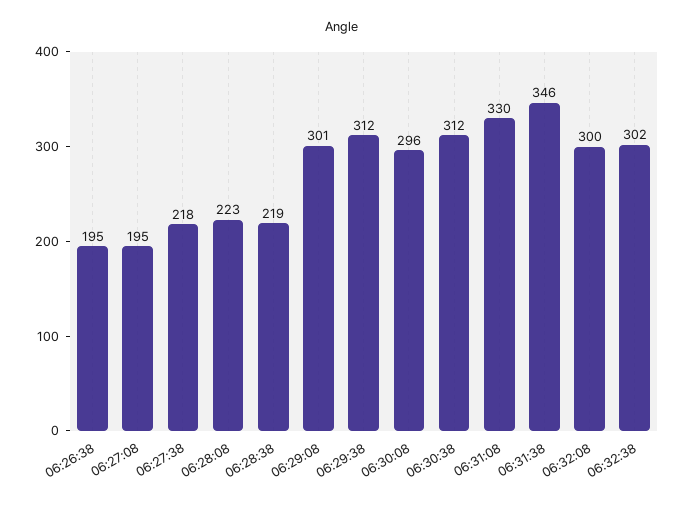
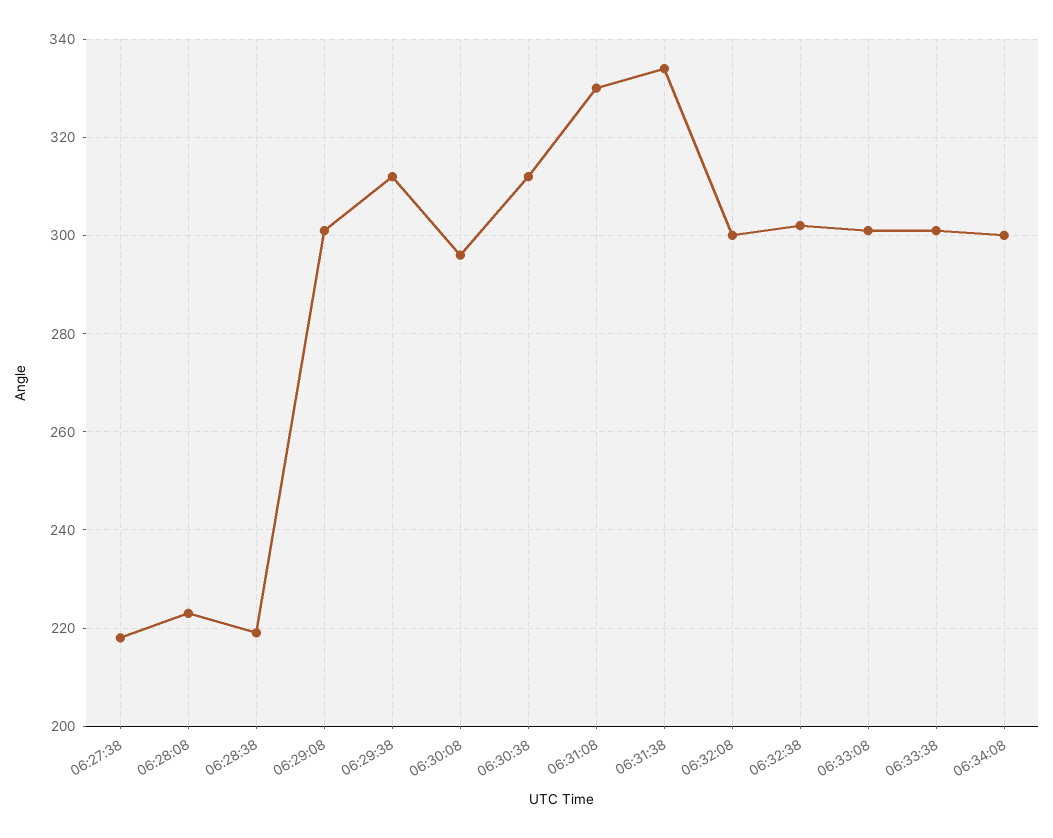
06:26:38: 195 -> none
06:27:08: 195 -> none
06:31:38: 346 -> 335
06:33:08: none -> 300
06:33:38: none -> 300
06:34:08: none -> 300

